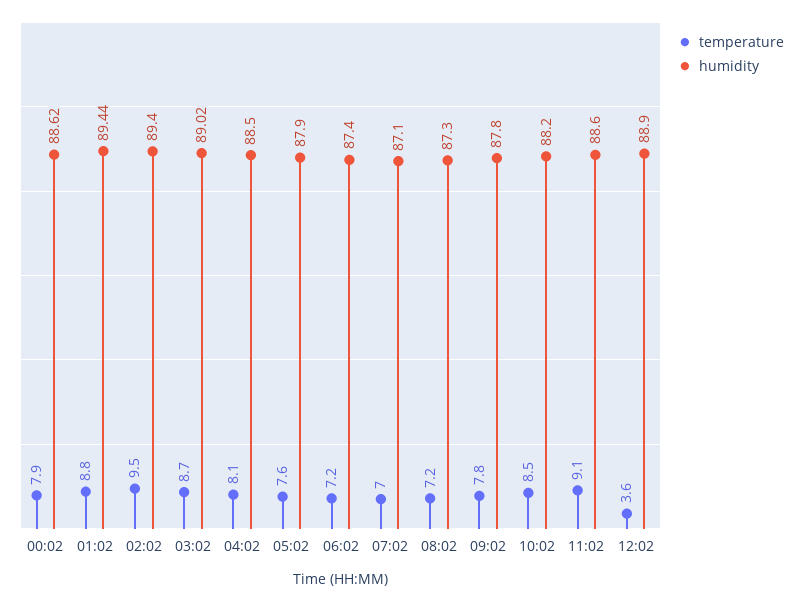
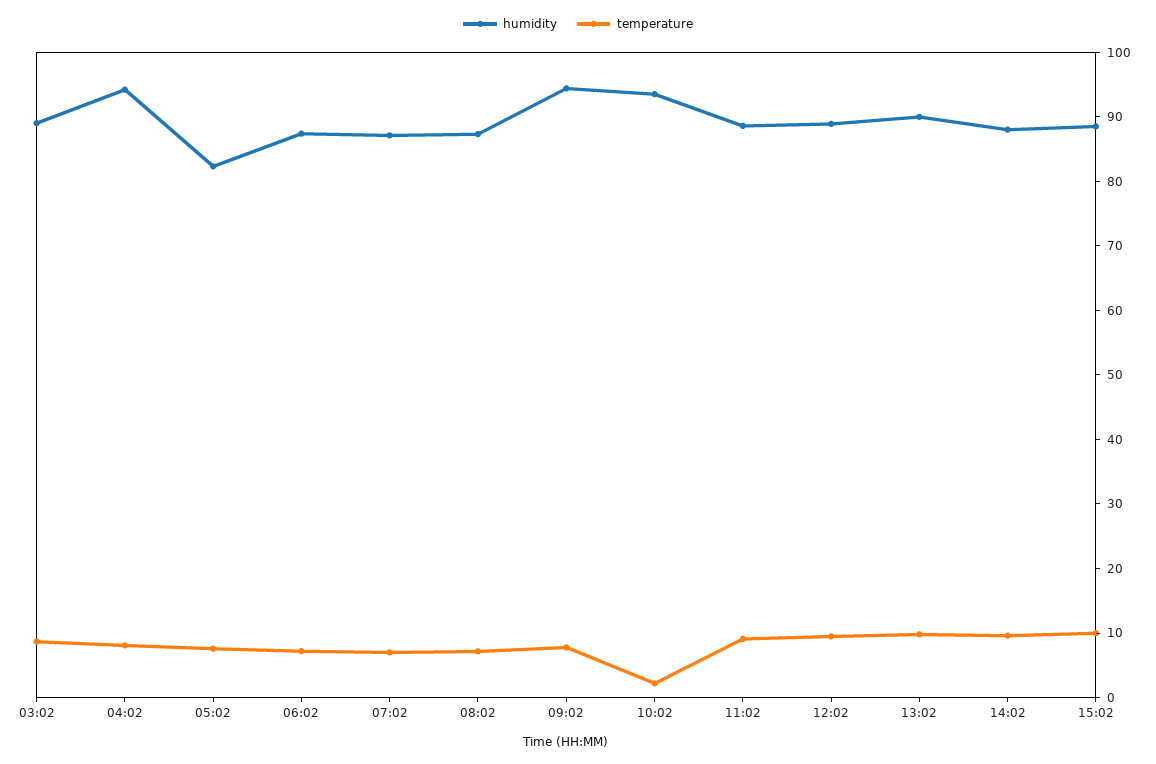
temperature, 00:02: 7.9 -> none
humidity, 00:02: 88.62 -> none
temperature, 01:02: 8.8 -> none
humidity, 01:02: 89.44 -> none
temperature, 02:02: 9.5 -> none
humidity, 02:02: 89.4 -> none
humidity, 04:02: 88.5 -> 94
humidity, 05:02: 87.9 -> 82
humidity, 09:02: 87.8 -> 94
temperature, 10:02: 8.5 -> 2
humidity, 10:02: 88.2 -> 94
temperature, 12:02: 3.6 -> 10
humidity, 13:02: none -> 90
temperature, 13:02: none -> 10
humidity, 14:02: none -> 88
temperature, 14:02: none -> 10
humidity, 15:02: none -> 88
temperature, 15:02: none -> 10

